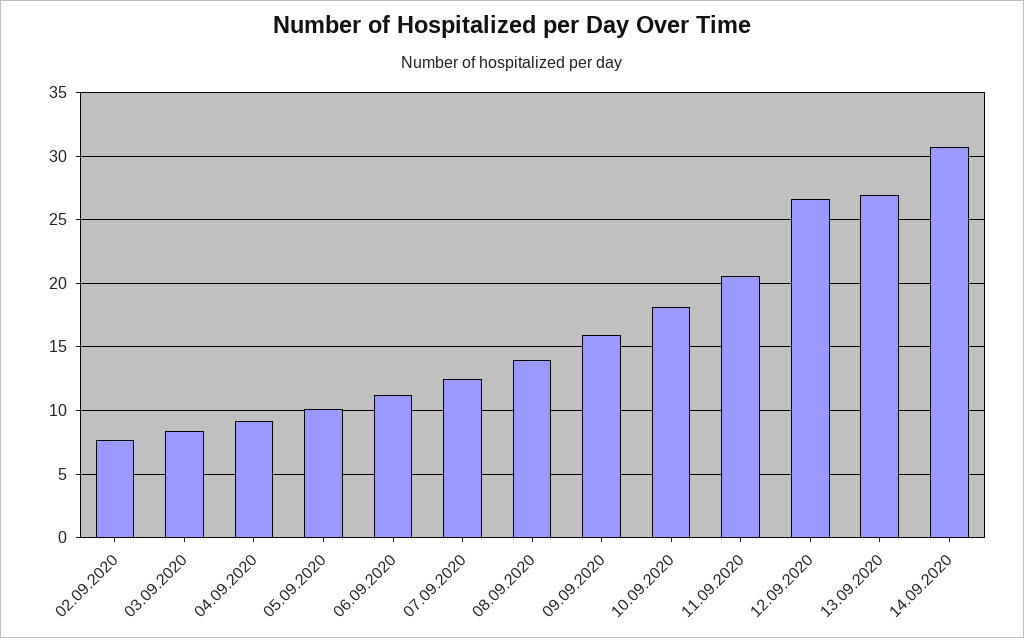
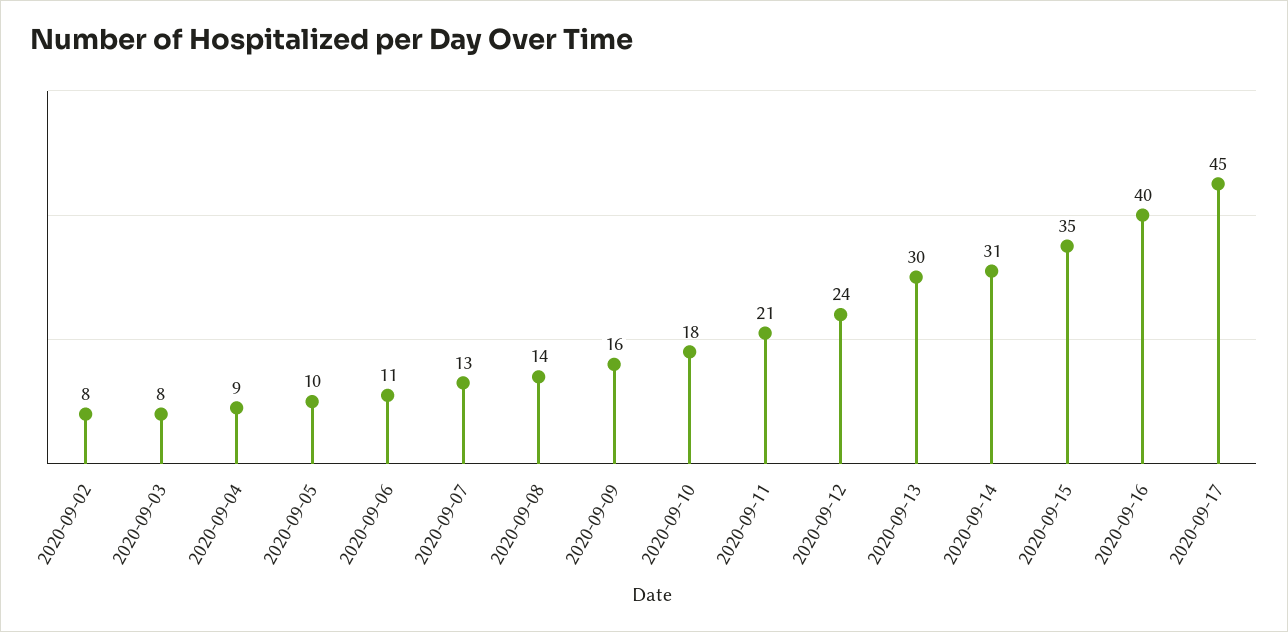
12.09.2020: 26.5 -> 24
13.09.2020: 27 -> 30
2020-09-15: none -> 35
2020-09-16: none -> 40
2020-09-17: none -> 45

